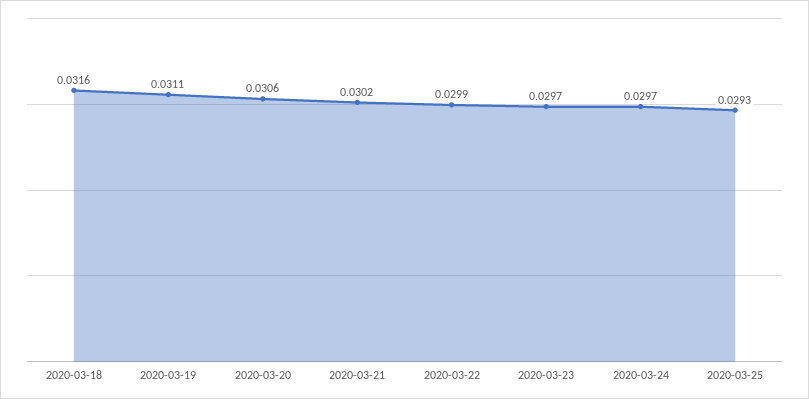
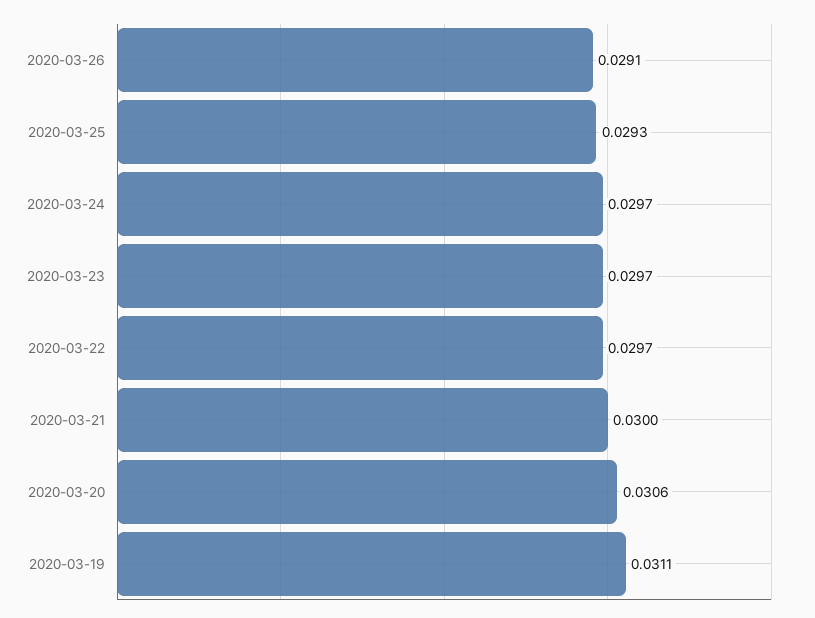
2020-03-18: 0.0316 -> none
2020-03-21: 0.0302 -> 0.03
2020-03-22: 0.0299 -> 0.0297
2020-03-26: none -> 0.0291

